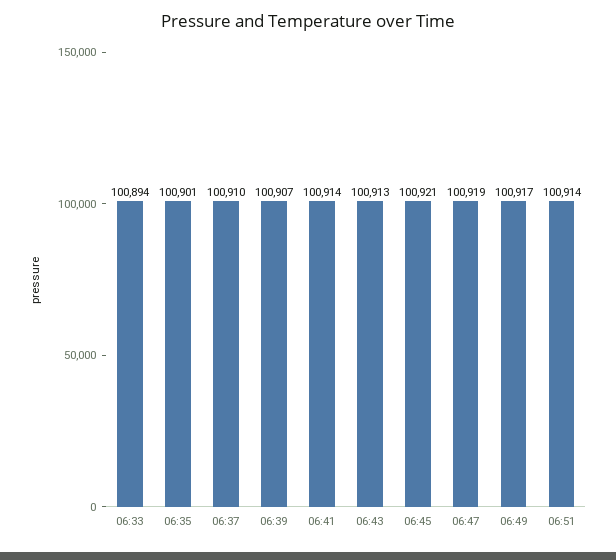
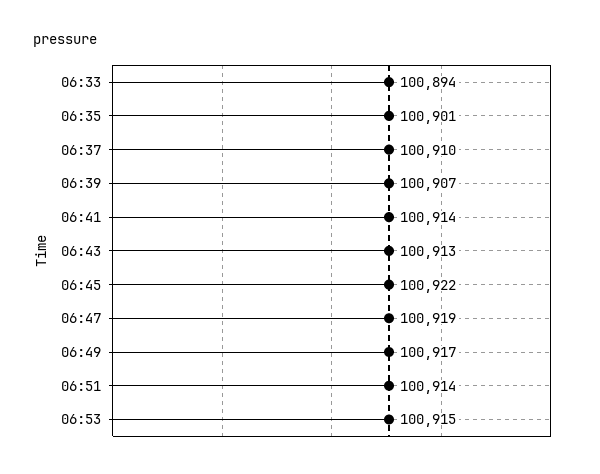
06:45: 100921 -> 100922
06:53: none -> 100915

